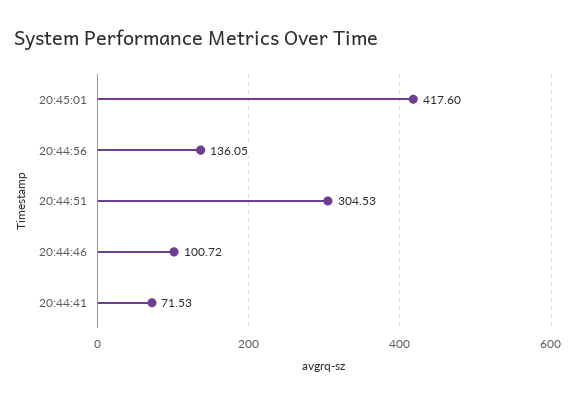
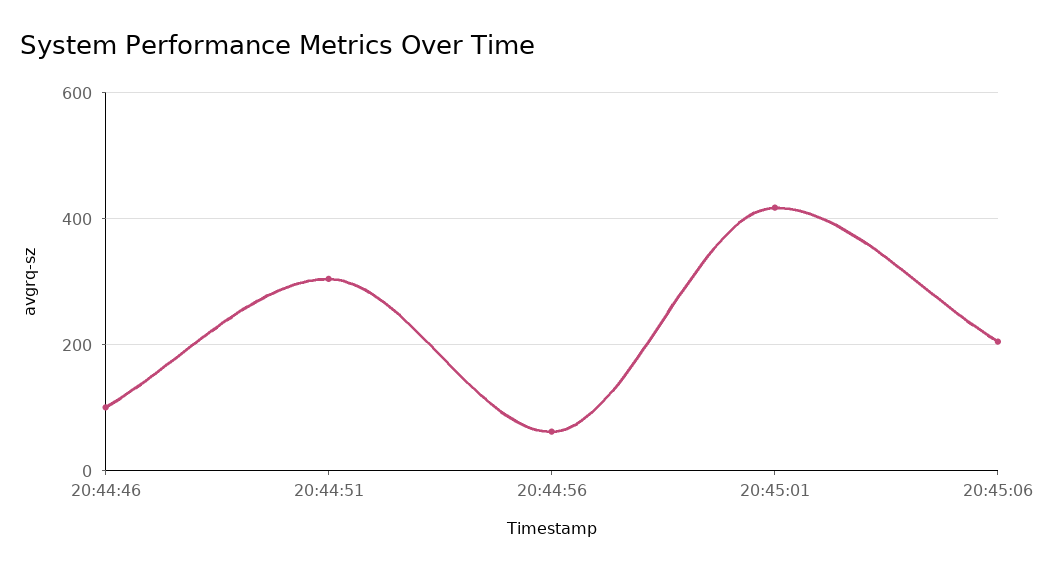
20:44:56: 136.05 -> 60
20:44:41: 71.53 -> none
20:45:06: none -> 200

